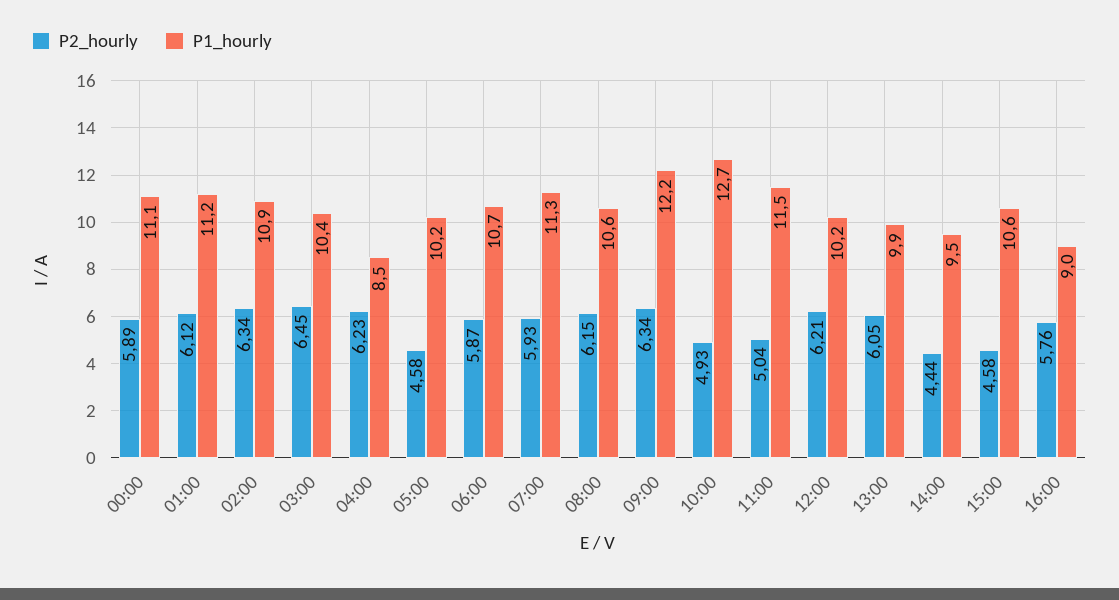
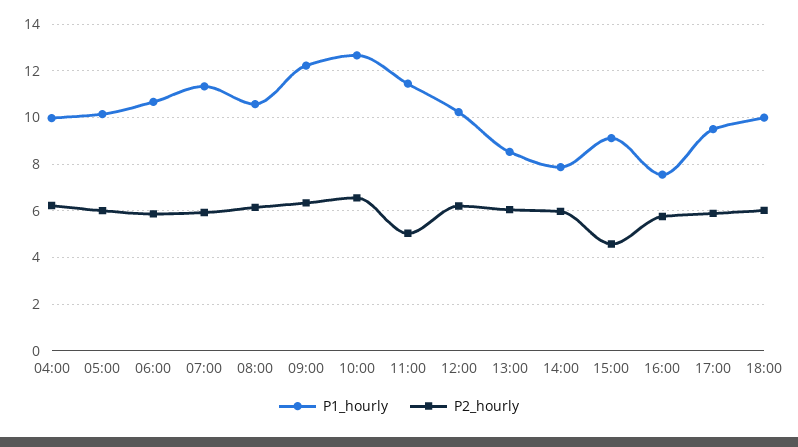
P2_hourly, 00:00: 5.89 -> none
P1_hourly, 00:00: 11.1 -> none
P2_hourly, 01:00: 6.12 -> none
P1_hourly, 01:00: 11.2 -> none
P2_hourly, 02:00: 6.34 -> none
P1_hourly, 02:00: 10.9 -> none
P2_hourly, 03:00: 6.45 -> none
P1_hourly, 03:00: 10.4 -> none
P1_hourly, 04:00: 8.5 -> 10
P2_hourly, 05:00: 4.58 -> 6
P2_hourly, 10:00: 4.93 -> 6.5
P1_hourly, 13:00: 9.9 -> 8.5
P2_hourly, 14:00: 4.44 -> 6
P1_hourly, 14:00: 9.5 -> 8
P1_hourly, 15:00: 10.6 -> 9
P1_hourly, 16:00: 9 -> 7.5
P1_hourly, 17:00: none -> 9.5
P2_hourly, 17:00: none -> 6
P1_hourly, 18:00: none -> 10
P2_hourly, 18:00: none -> 6

